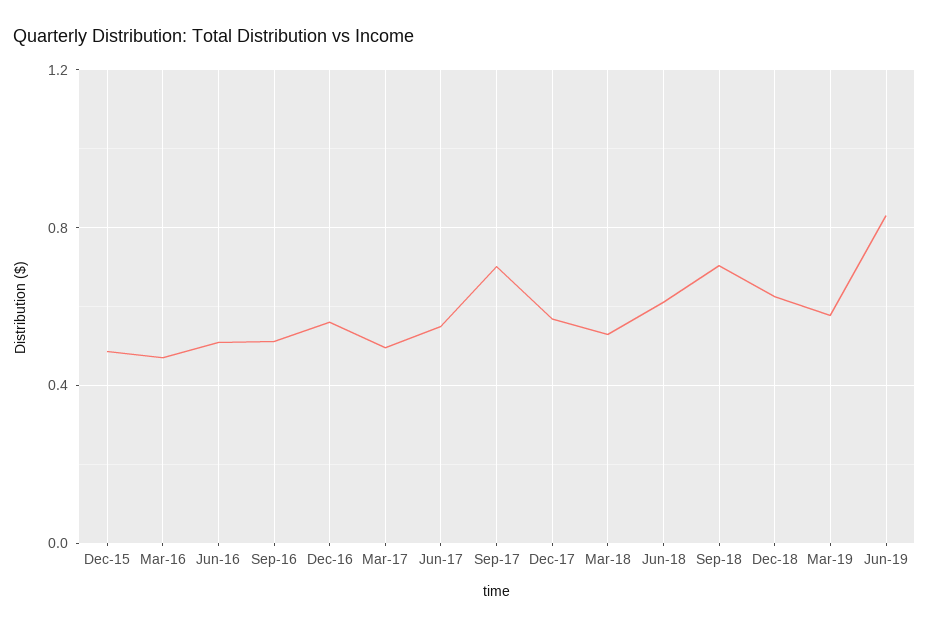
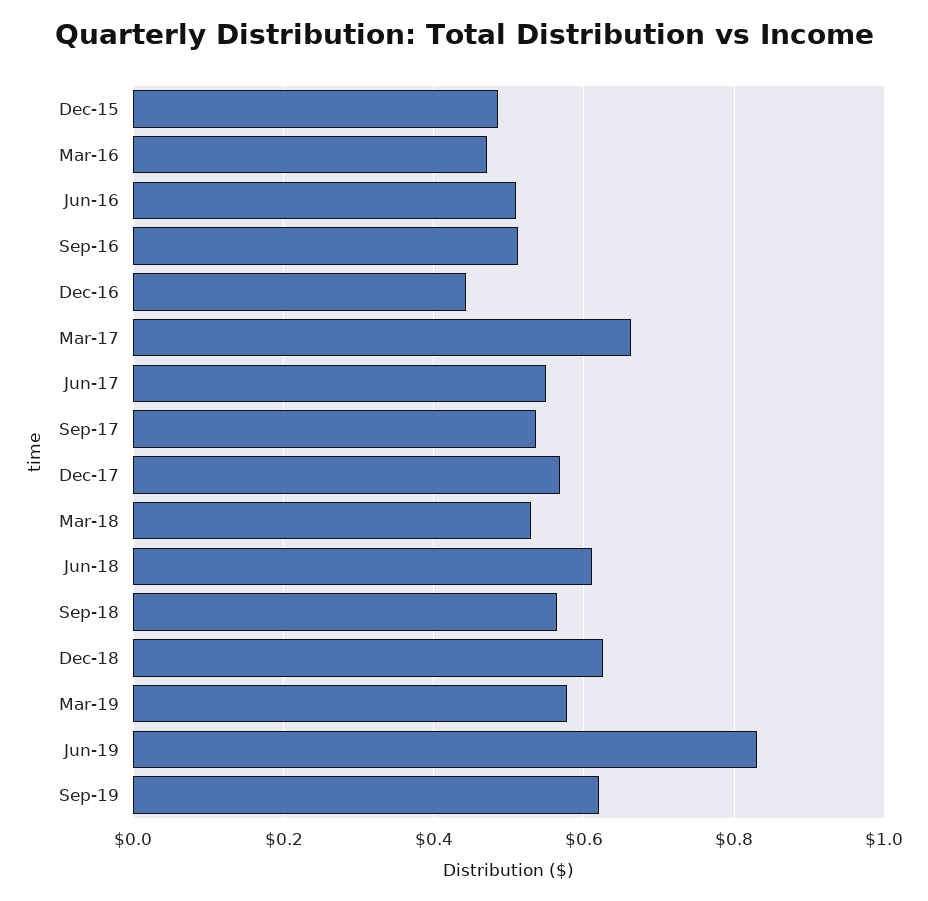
Dec-16: 0.55 -> 0.44
Mar-17: 0.5 -> 0.66
Sep-17: 0.7 -> 0.54
Sep-18: 0.7 -> 0.56
Sep-19: none -> 0.62

